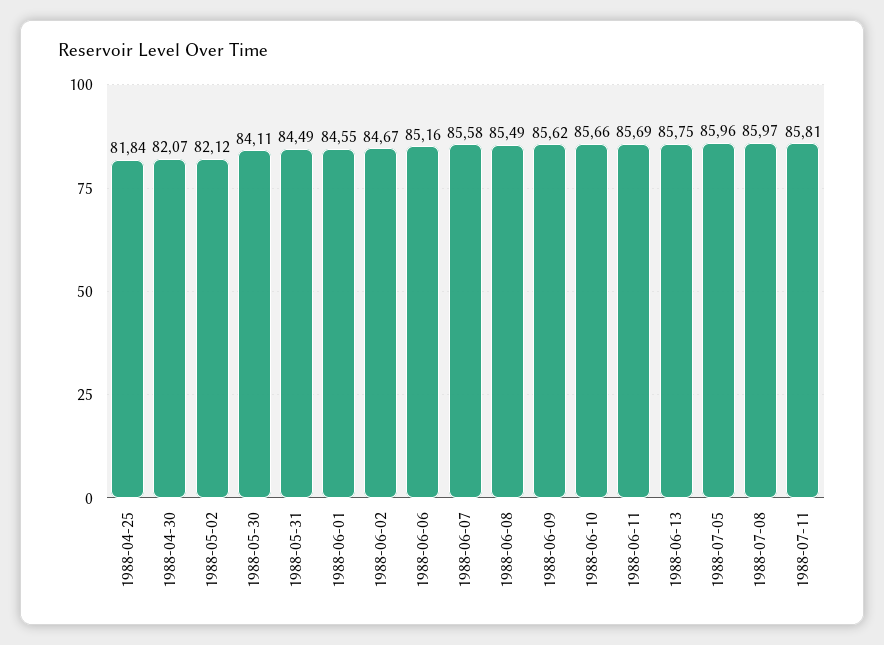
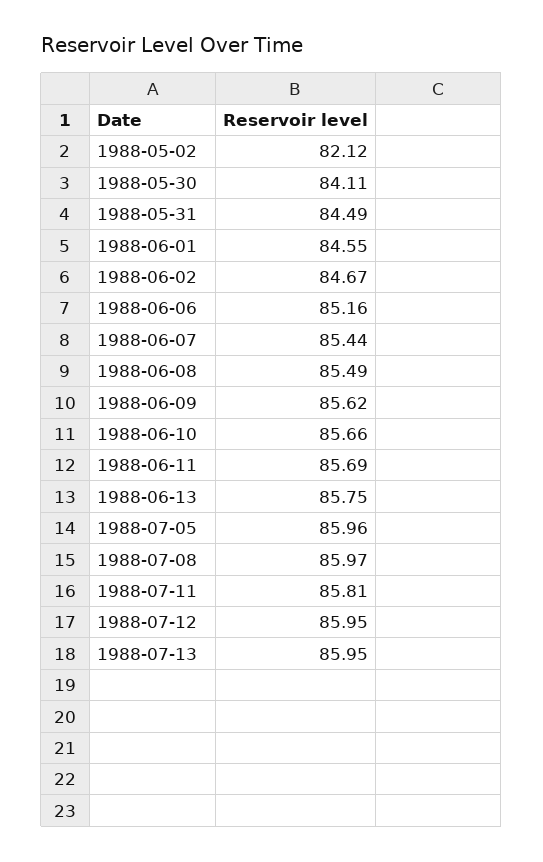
1988-04-25: 81.84 -> none
1988-04-30: 82.07 -> none
1988-06-07: 85.58 -> 85.44
1988-07-12: none -> 85.95
1988-07-13: none -> 85.95

